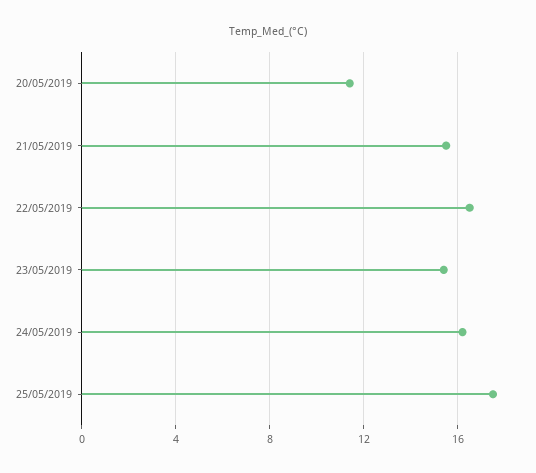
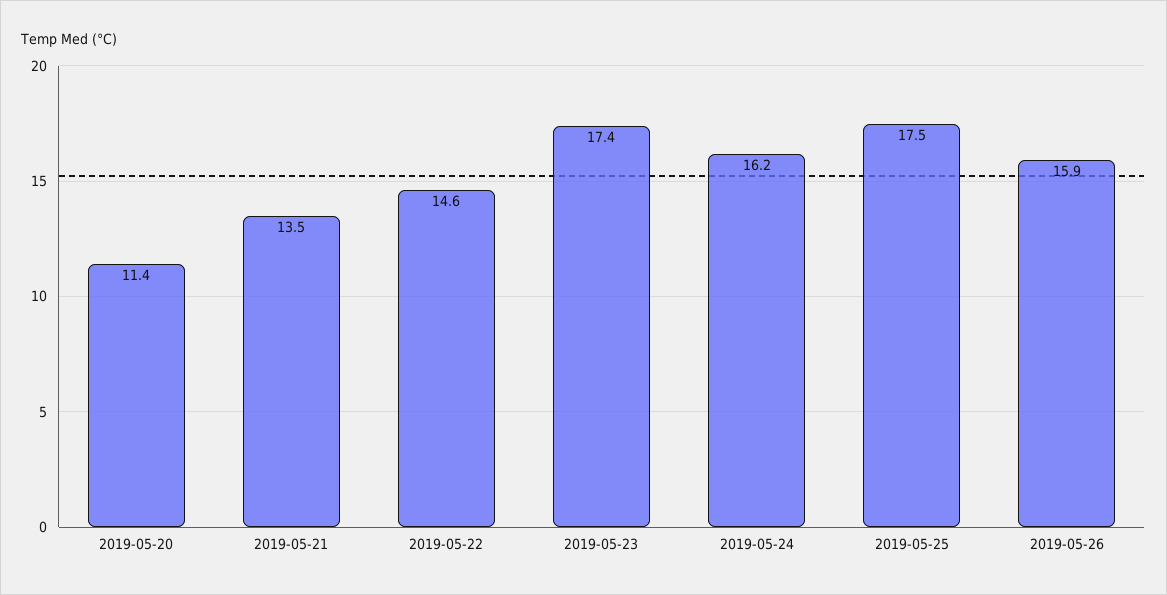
21/05/2019: 15.5 -> 13.5
22/05/2019: 16.5 -> 14.6
23/05/2019: 15.5 -> 17.4
2019-05-26: none -> 15.9

